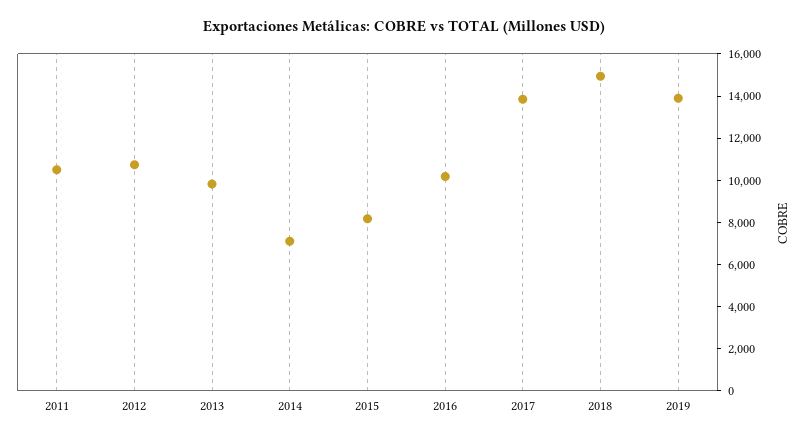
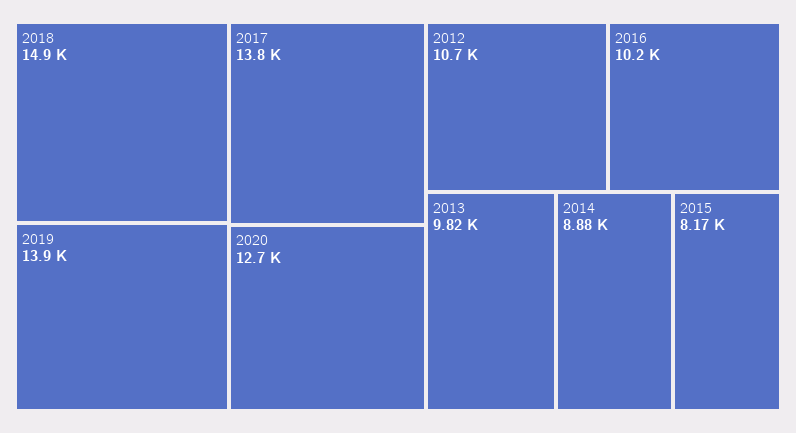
2011: 10500 -> none
2014: 7000 -> 8880
2020: none -> 12700

